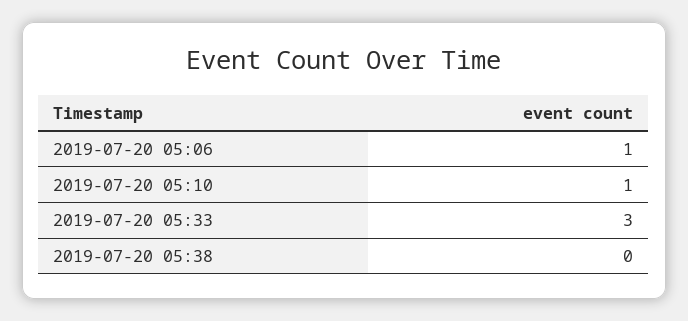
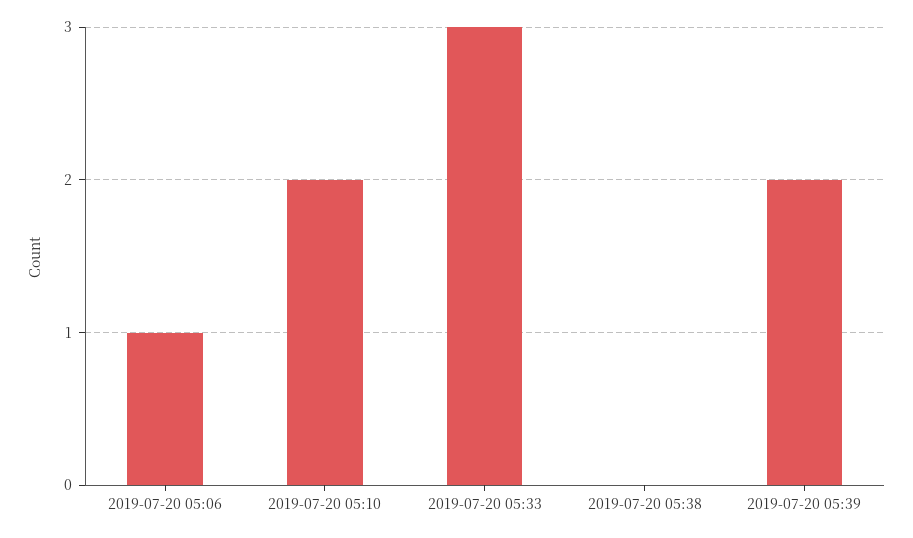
2019-07-20 05:10: 1 -> 2
2019-07-20 05:39: none -> 2

